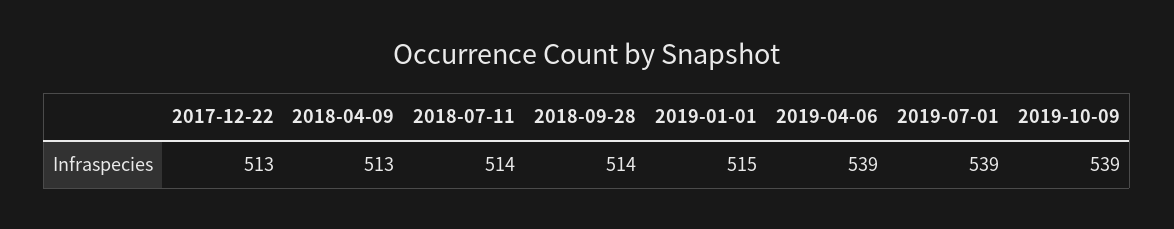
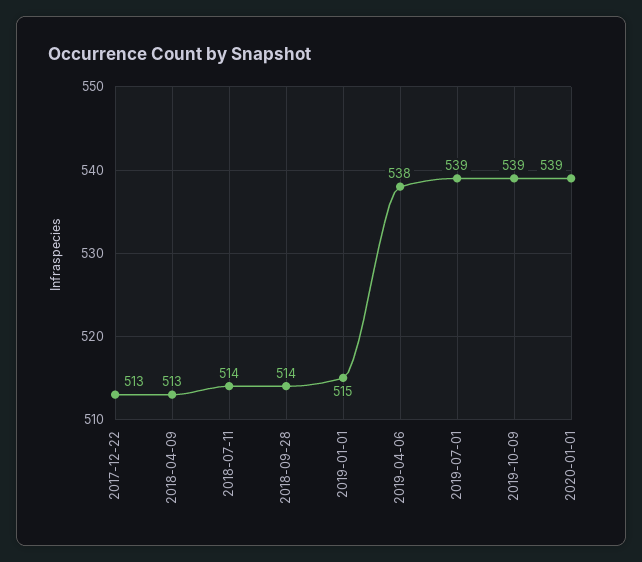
2019-04-06: 539 -> 538
2020-01-01: none -> 539

